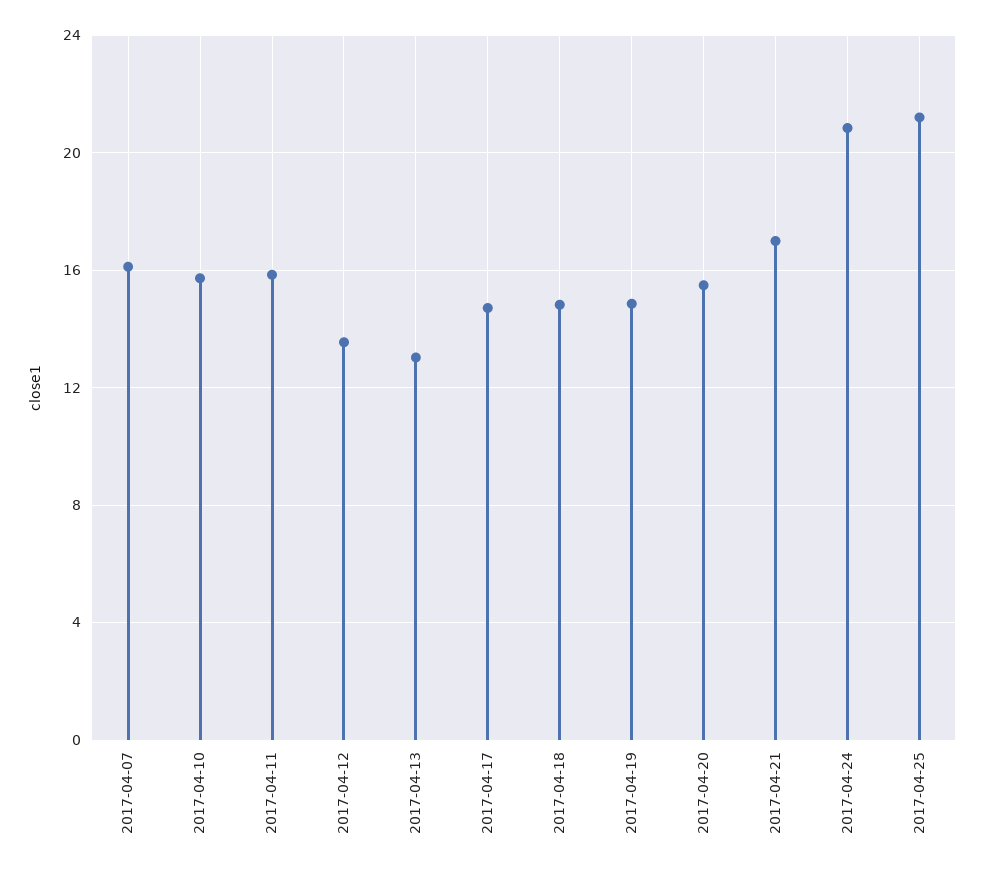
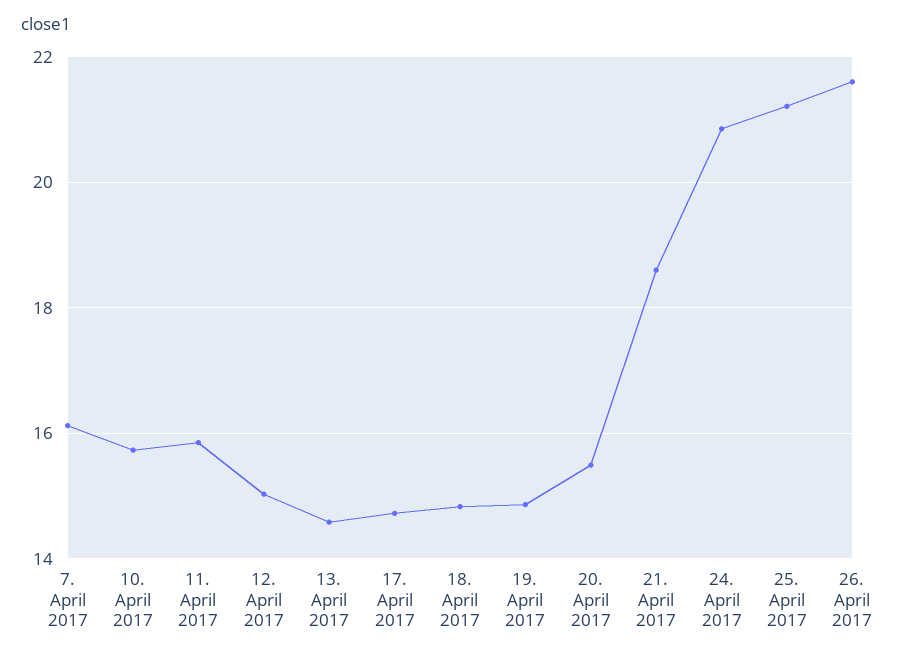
2017-04-12: 13.5 -> 15
2017-04-13: 13 -> 14.6
2017-04-21: 17 -> 18.6
26. April 2017: none -> 21.6

